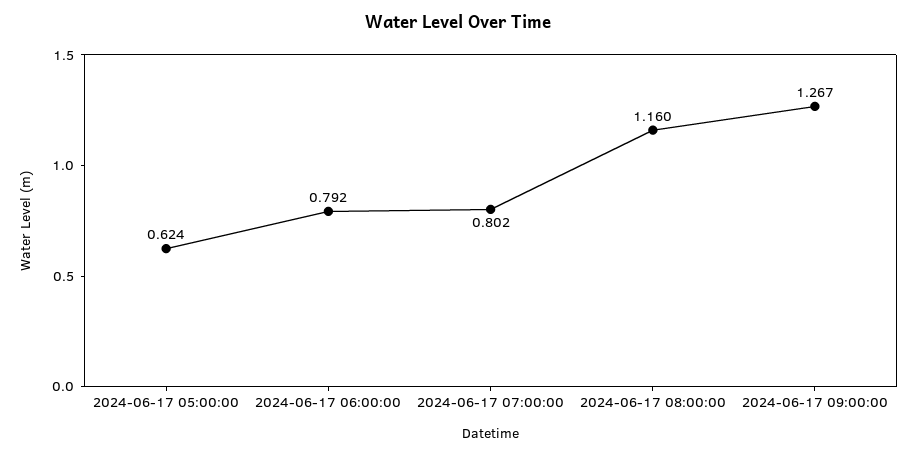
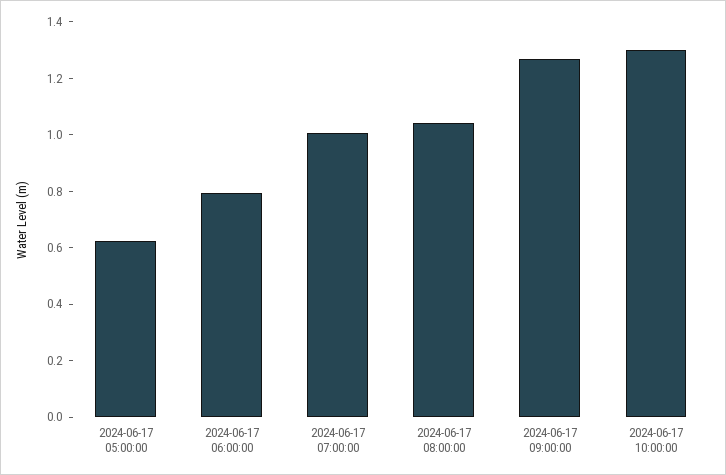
2024-06-17 07:00:00: 0.802 -> 1
2024-06-17 08:00:00: 1.16 -> 1.05
2024-06-17 10:00:00: none -> 1.3

